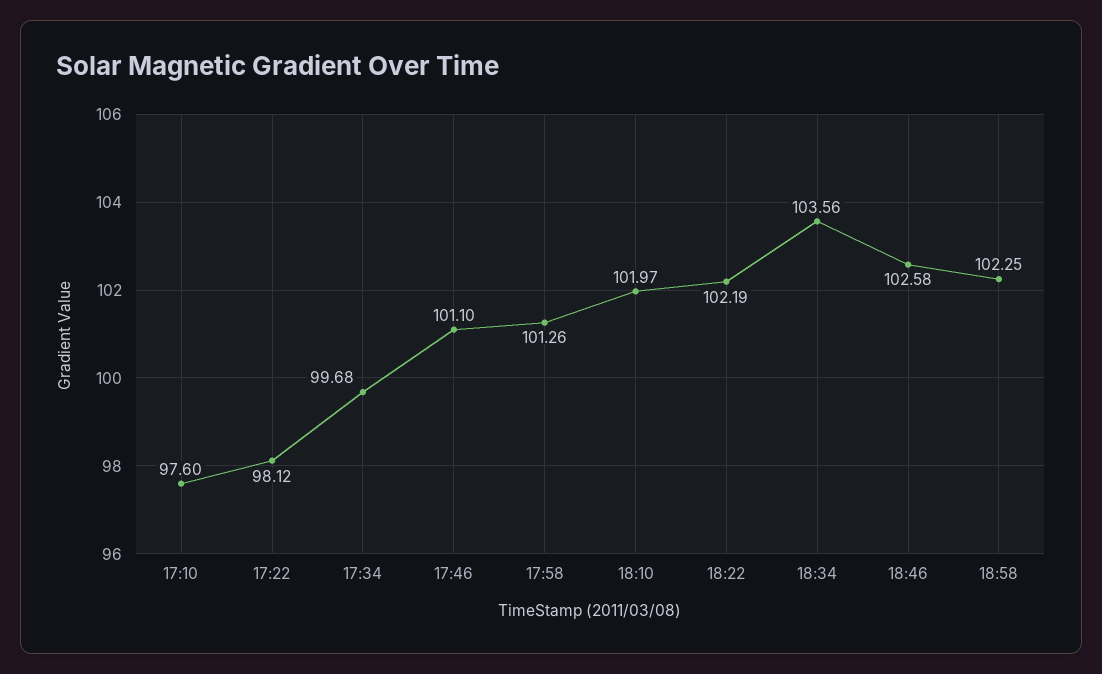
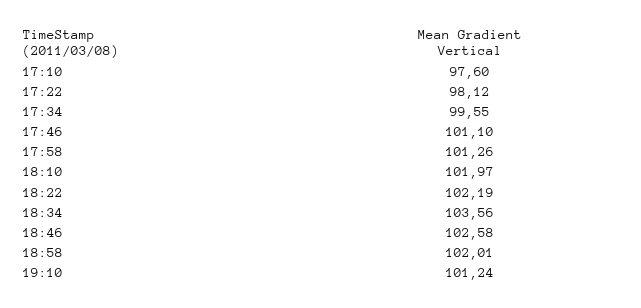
17:34: 99.68 -> 99.55
18:58: 102.25 -> 102.01
19:10: none -> 101.24

